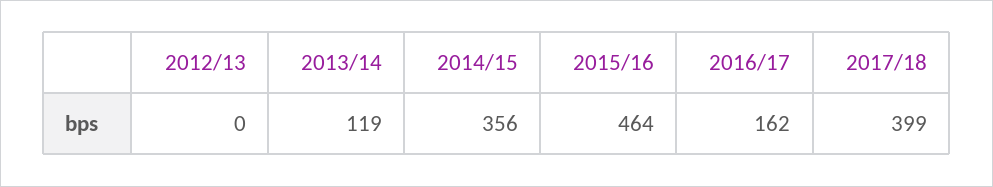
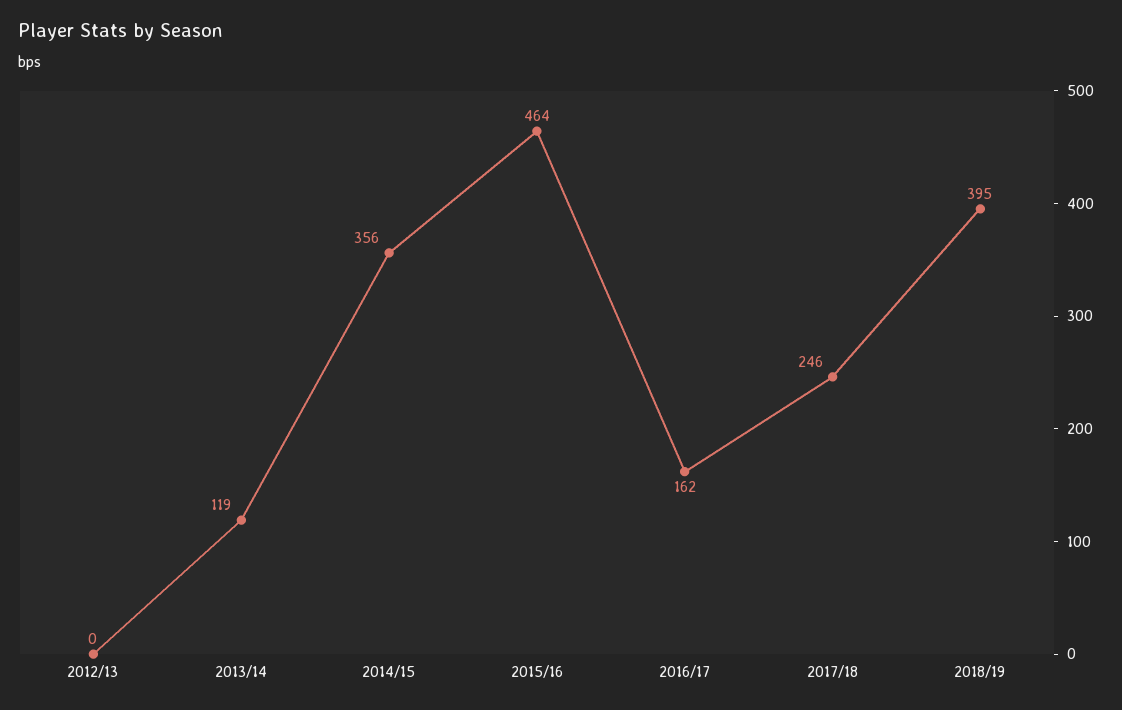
2017/18: 399 -> 246
2018/19: none -> 395

